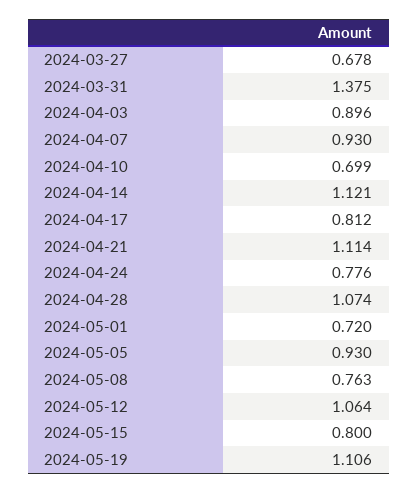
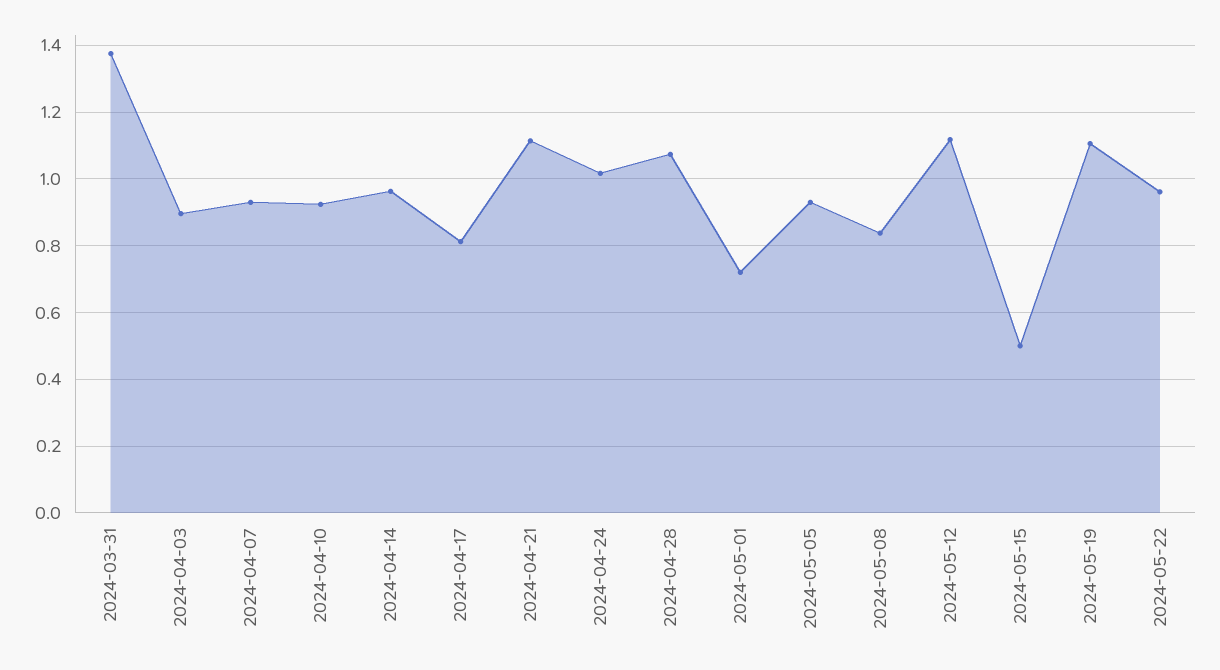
2024-03-27: 0.678 -> none
2024-04-10: 0.699 -> 0.92
2024-04-14: 1.121 -> 0.96
2024-04-24: 0.776 -> 1.02
2024-05-08: 0.763 -> 0.84
2024-05-12: 1.064 -> 1.12
2024-05-15: 0.8 -> 0.5
2024-05-22: none -> 0.96

